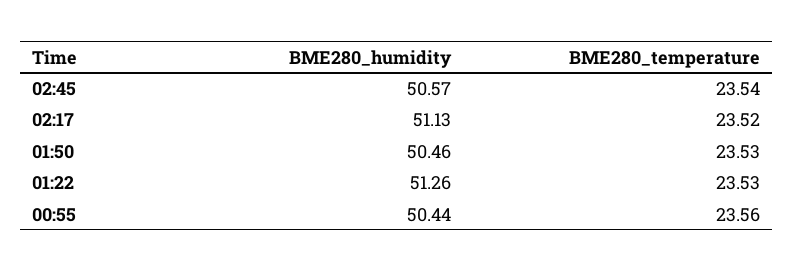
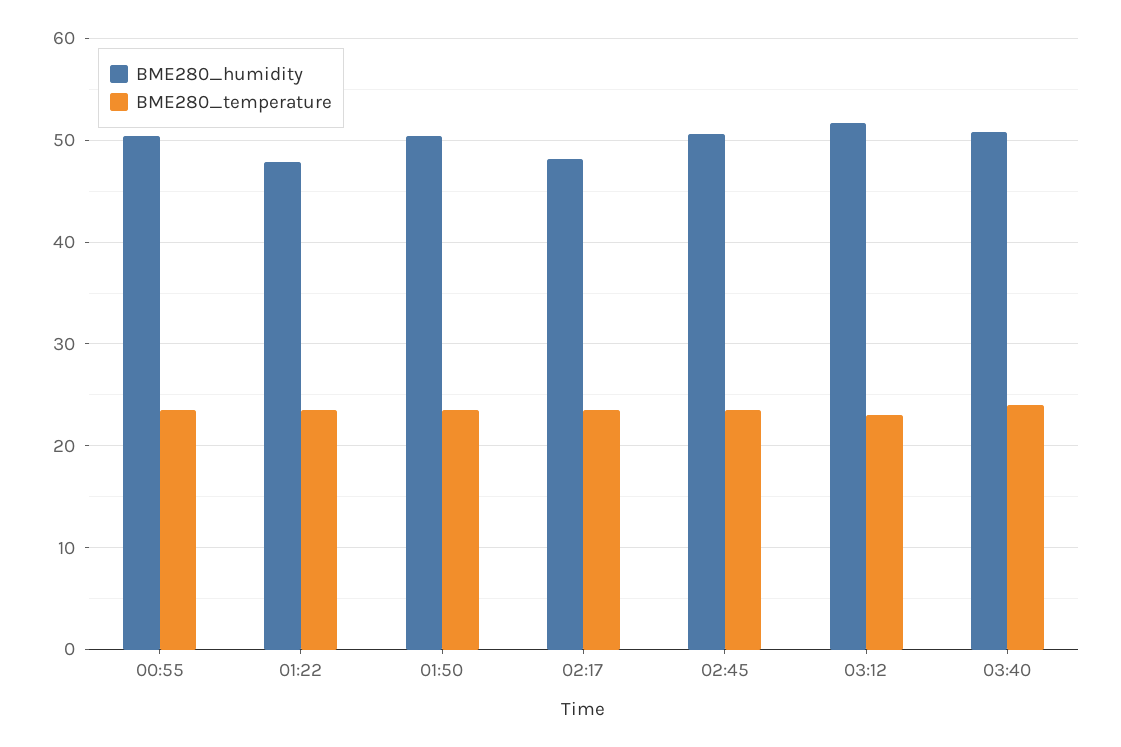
BME280_humidity, 02:17: 51.13 -> 48
BME280_humidity, 01:22: 51.26 -> 48
BME280_humidity, 03:12: none -> 52
BME280_temperature, 03:12: none -> 23
BME280_humidity, 03:40: none -> 51
BME280_temperature, 03:40: none -> 24

